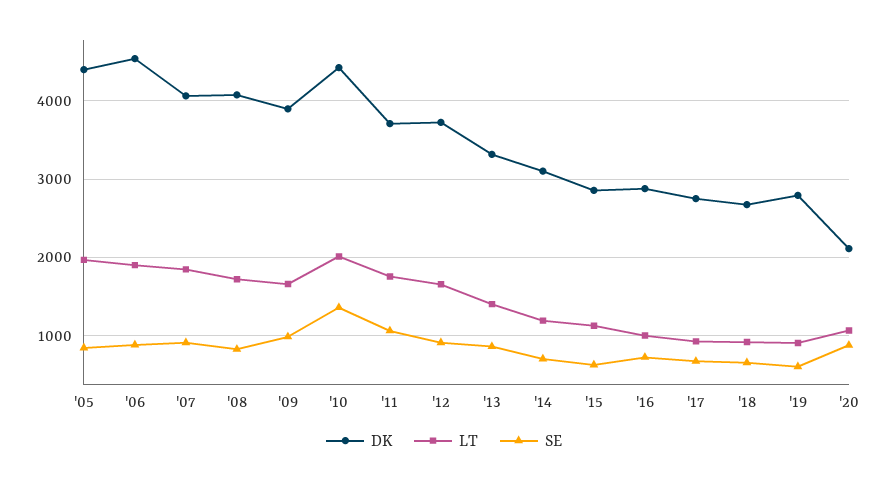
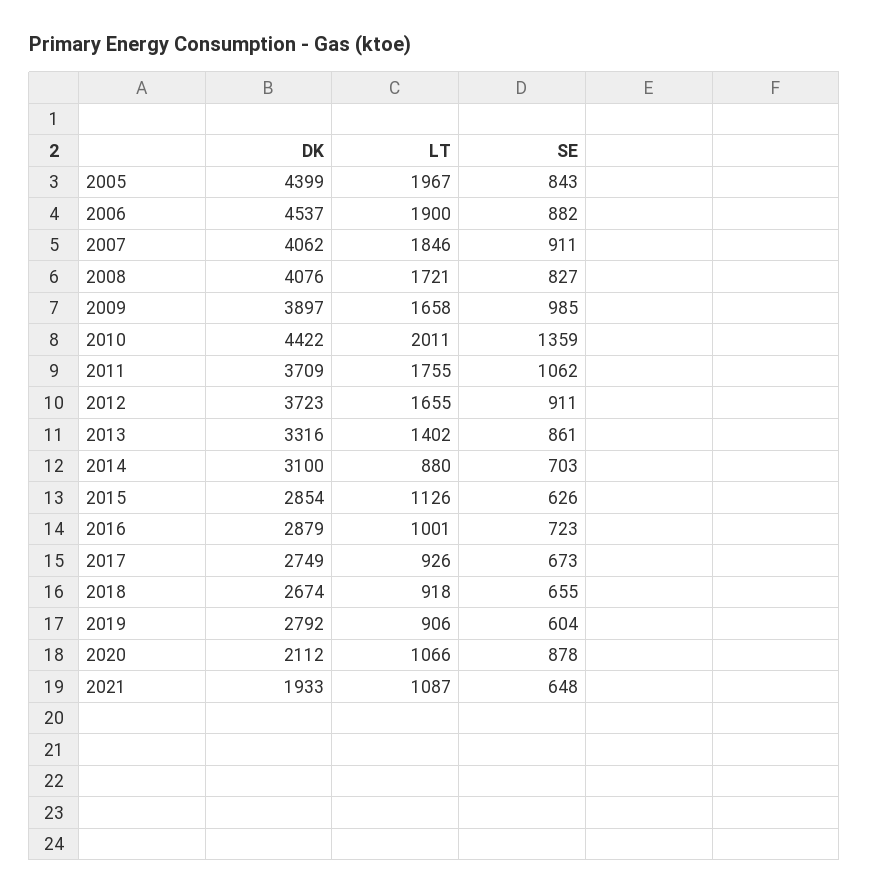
LT, '14: 1200 -> 880
DK, 2021: none -> 1933
LT, 2021: none -> 1087
SE, 2021: none -> 648

